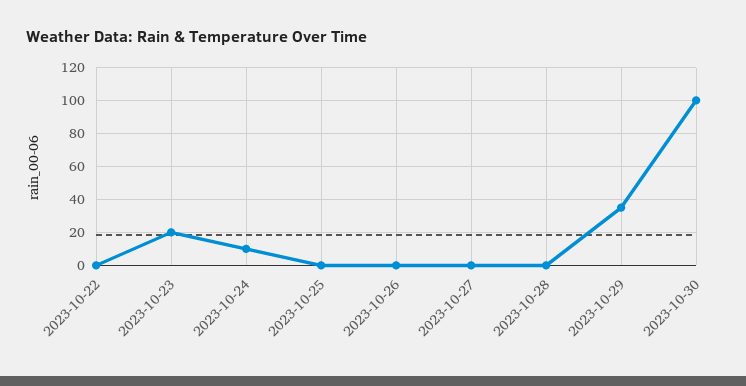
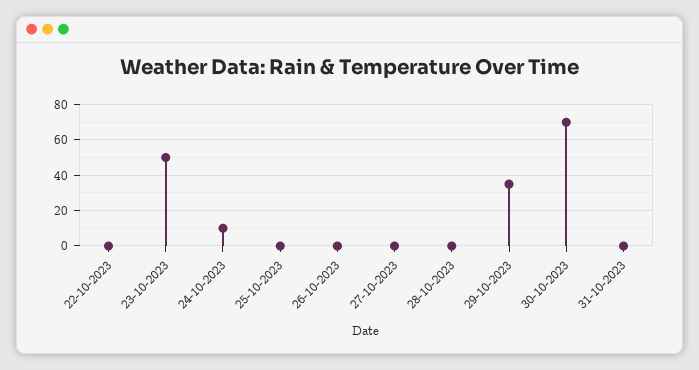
2023-10-23: 20 -> 50
2023-10-30: 100 -> 70
31-10-2023: none -> 0

